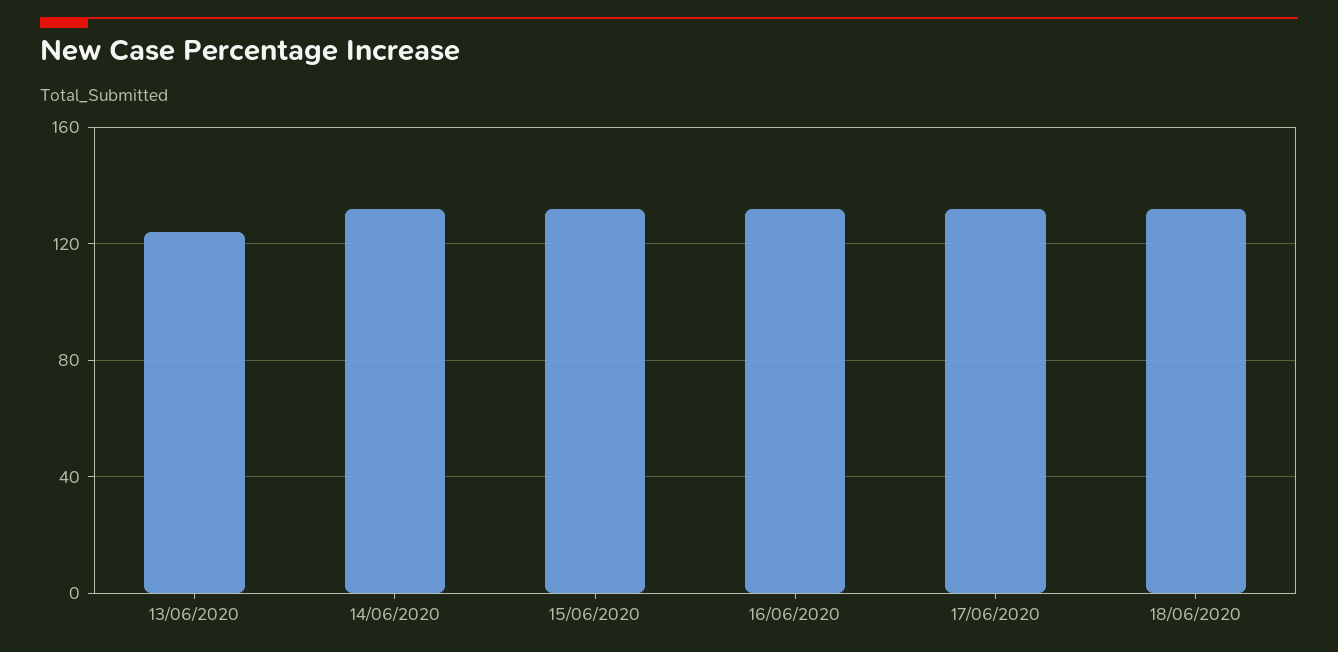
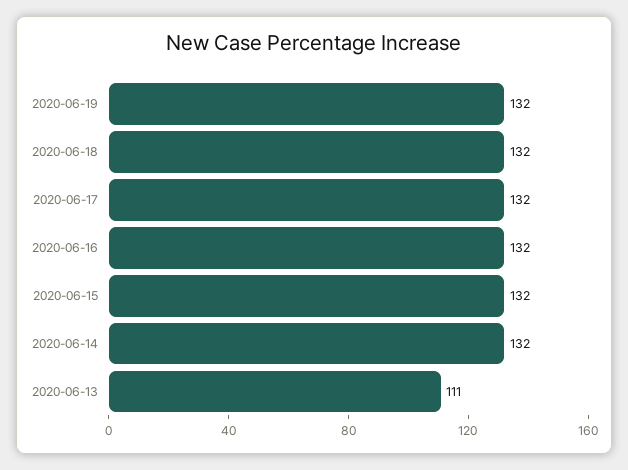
13/06/2020: 125 -> 111
2020-06-19: none -> 132

